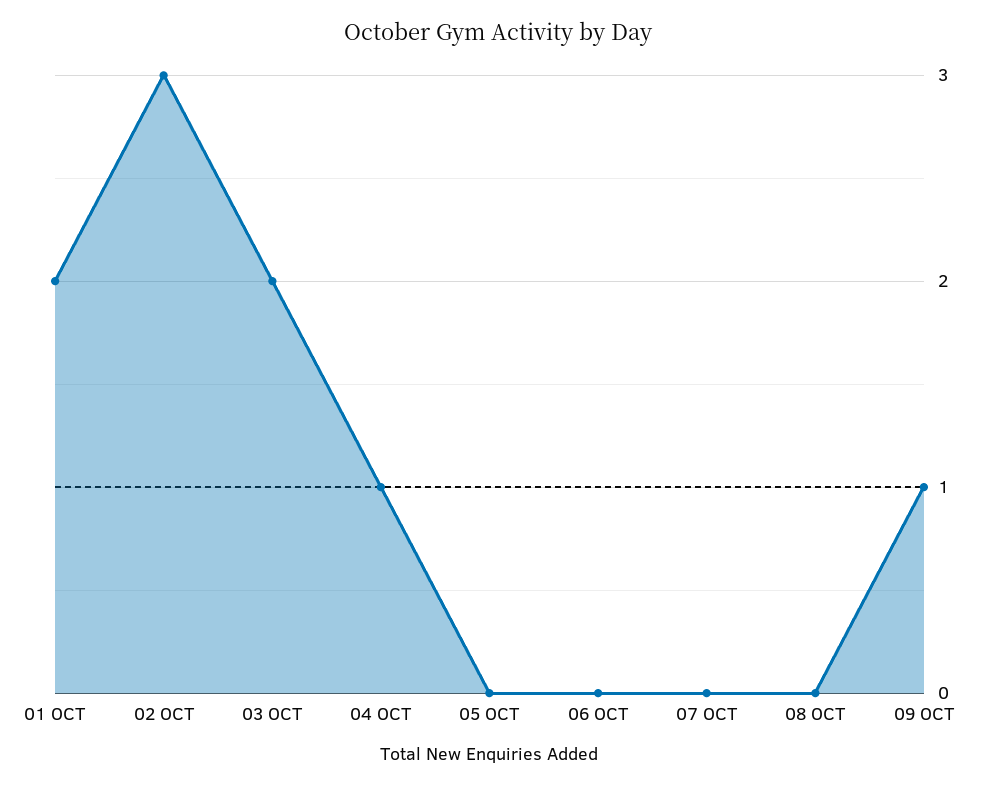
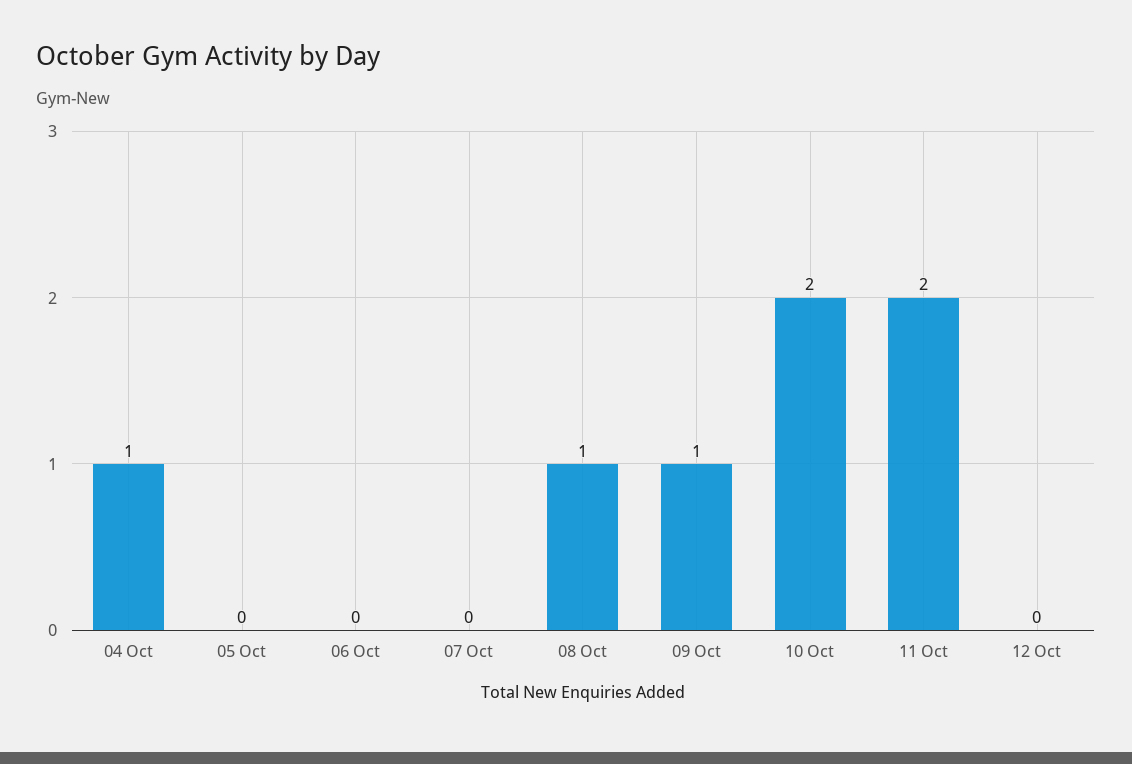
01 OCT: 2 -> none
02 OCT: 3 -> none
03 OCT: 2 -> none
08 OCT: 0 -> 1
10 Oct: none -> 2
11 Oct: none -> 2
12 Oct: none -> 0

